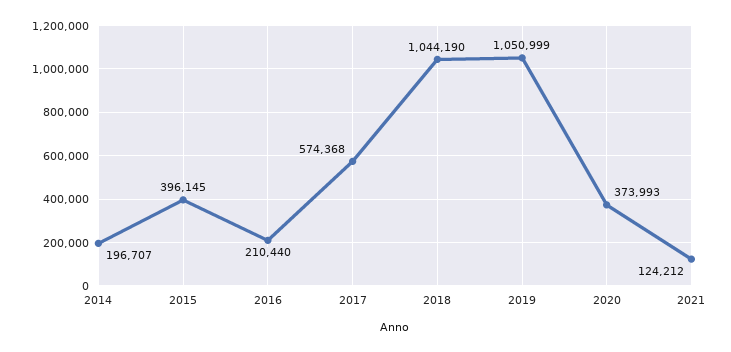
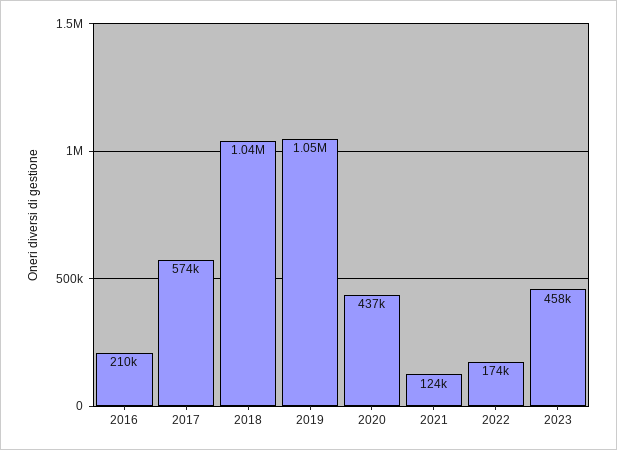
2014: 196707 -> none
2015: 396145 -> none
2020: 373993 -> 437000
2022: none -> 174000
2023: none -> 458000

